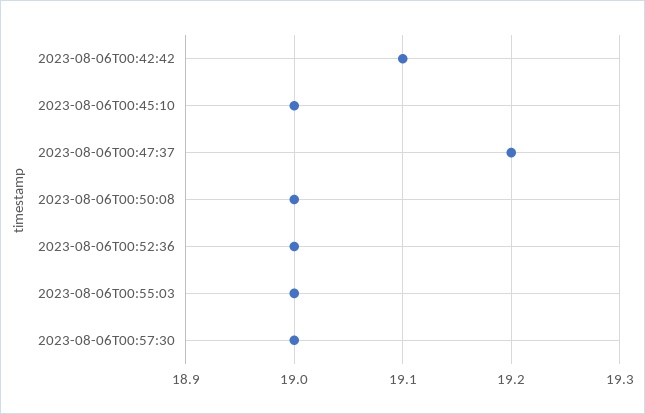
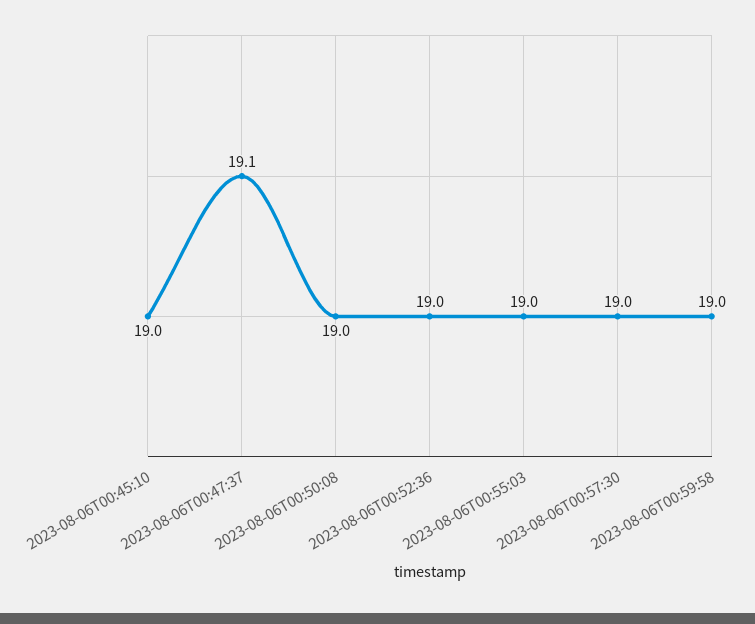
2023-08-06T00:42:42: 19.1 -> none
2023-08-06T00:47:37: 19.2 -> 19.1
2023-08-06T00:59:58: none -> 19

